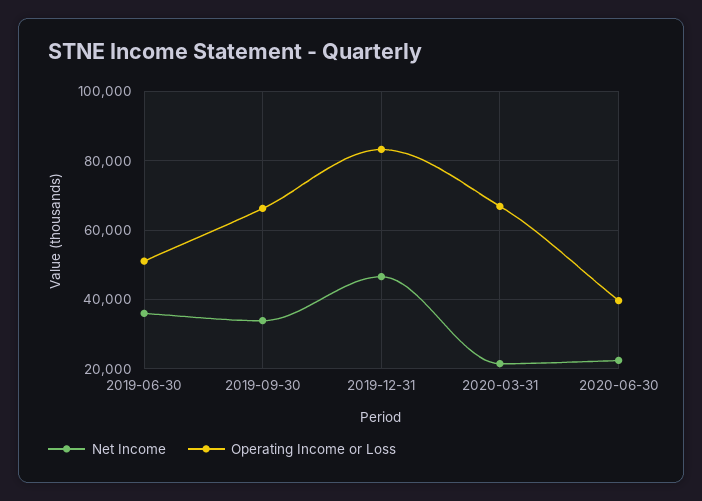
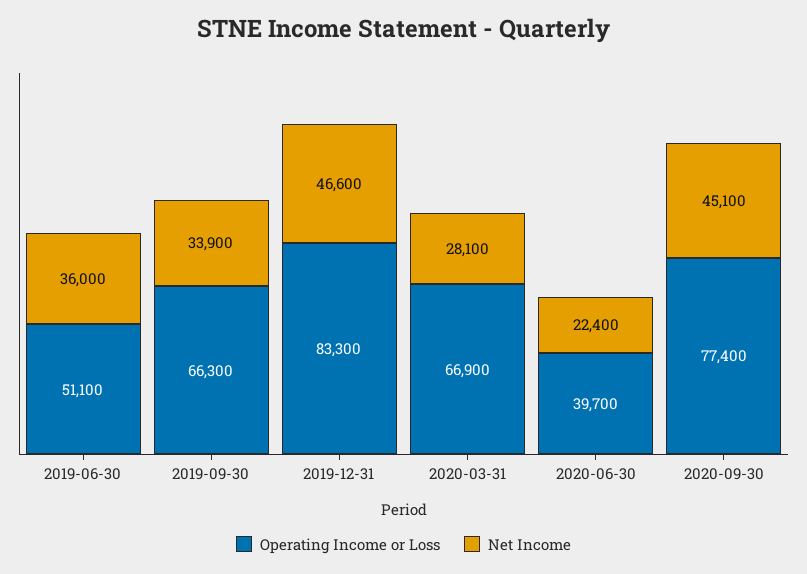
Net Income, 2020-03-31: 22000 -> 28100
Operating Income or Loss, 2020-09-30: none -> 77400
Net Income, 2020-09-30: none -> 45100

